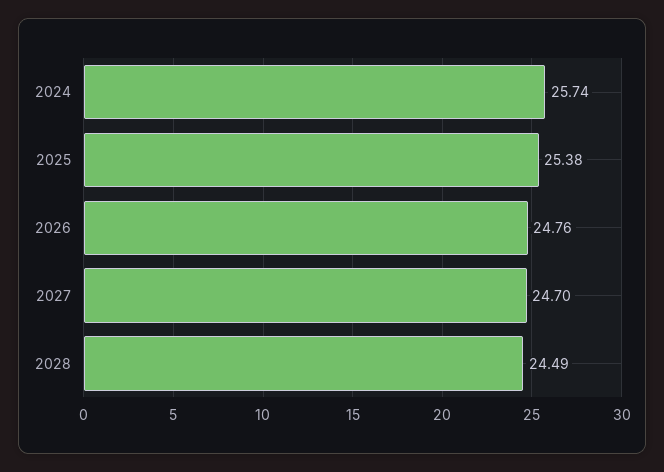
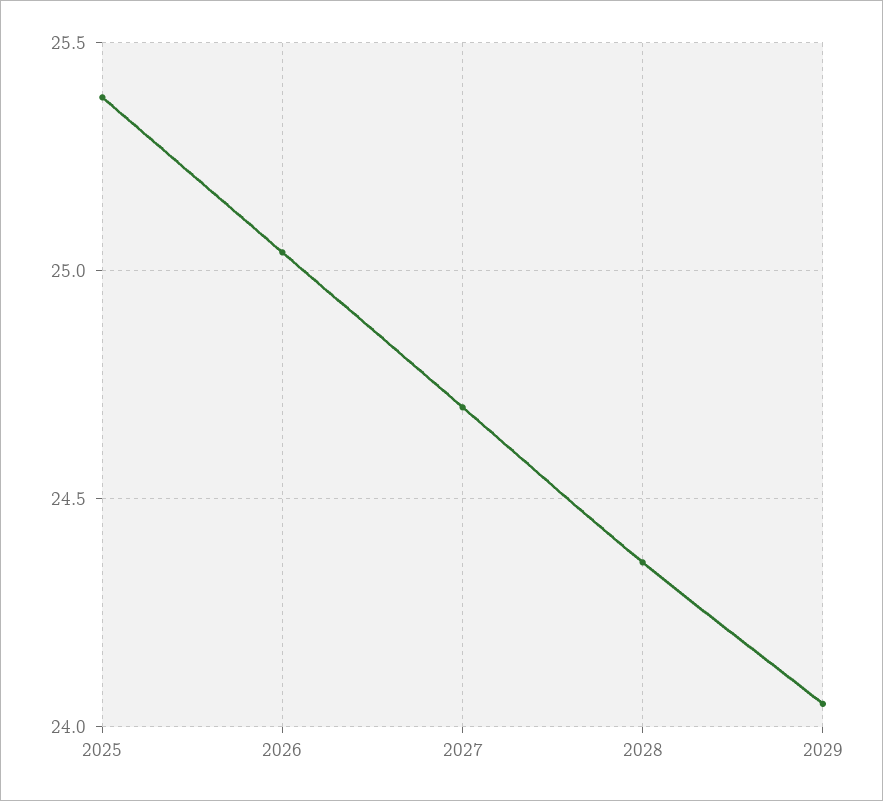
2024: 25.74 -> none
2026: 24.76 -> 25.05
2028: 24.49 -> 24.35
2029: none -> 24.05

